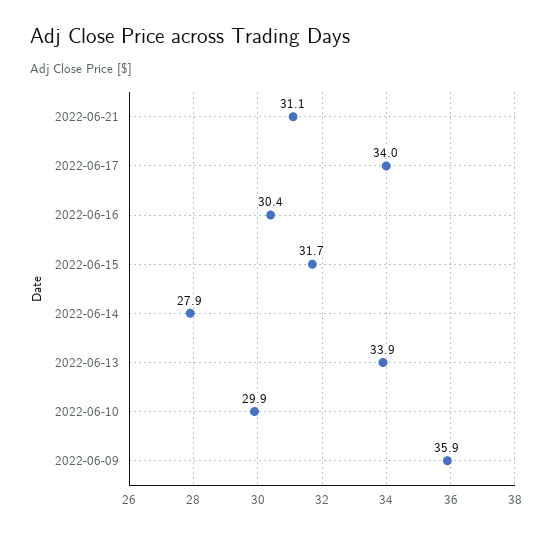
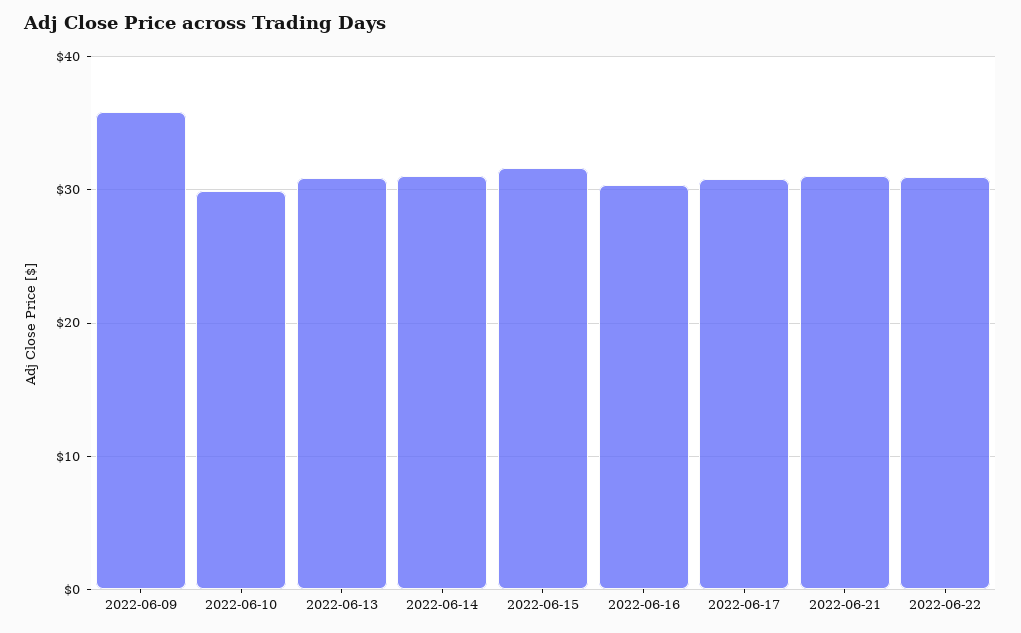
2022-06-17: 34 -> 31
2022-06-14: 27.9 -> 31
2022-06-13: 33.9 -> 31
2022-06-22: none -> 31

